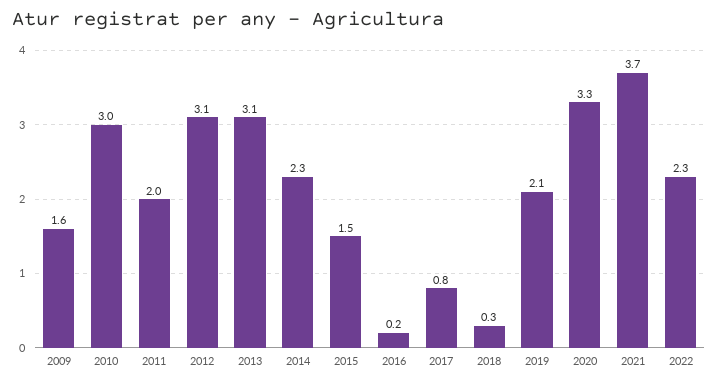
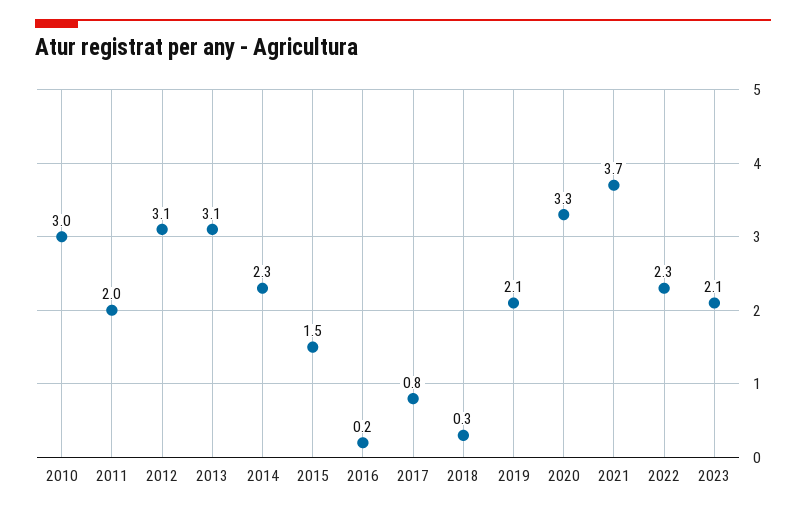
2009: 1.6 -> none
2023: none -> 2.1

